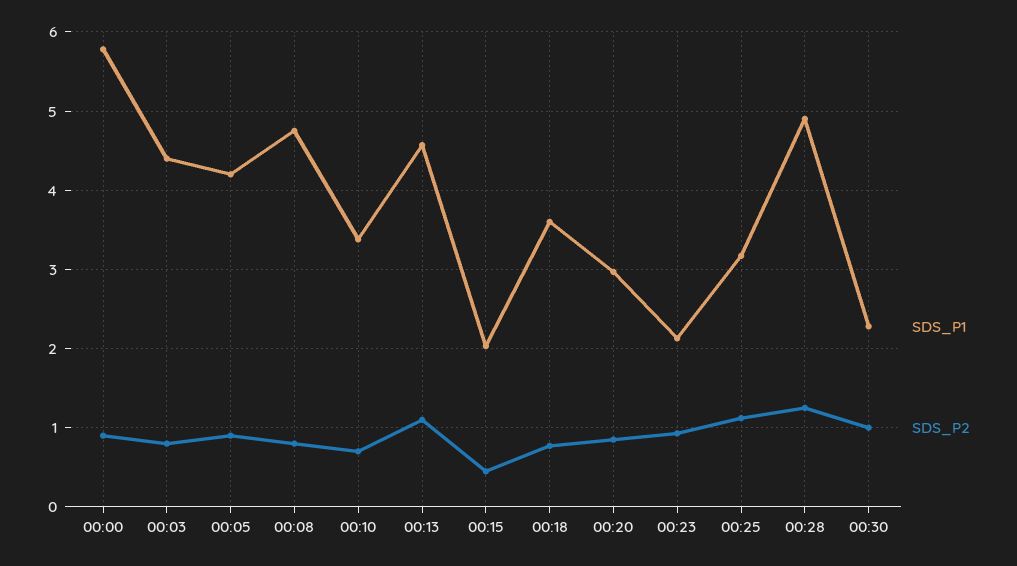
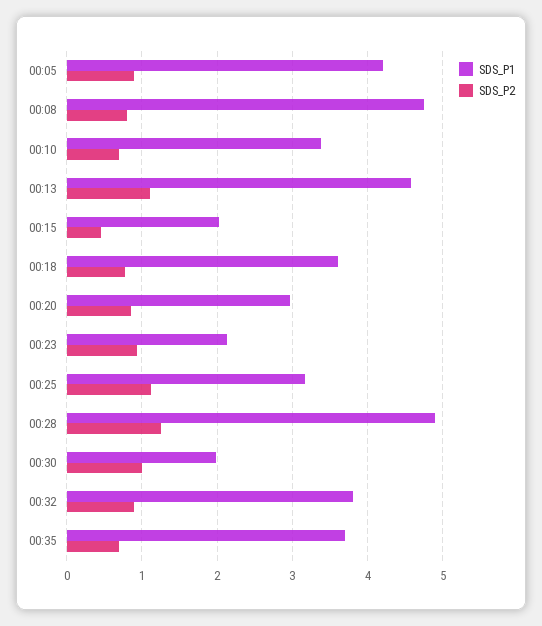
SDS_P1, 00:00: 5.8 -> none
SDS_P2, 00:00: 0.9 -> none
SDS_P1, 00:03: 4.4 -> none
SDS_P2, 00:03: 0.8 -> none
SDS_P1, 00:30: 2.3 -> 2
SDS_P1, 00:32: none -> 3.8
SDS_P2, 00:32: none -> 0.9
SDS_P1, 00:35: none -> 3.7
SDS_P2, 00:35: none -> 0.7

